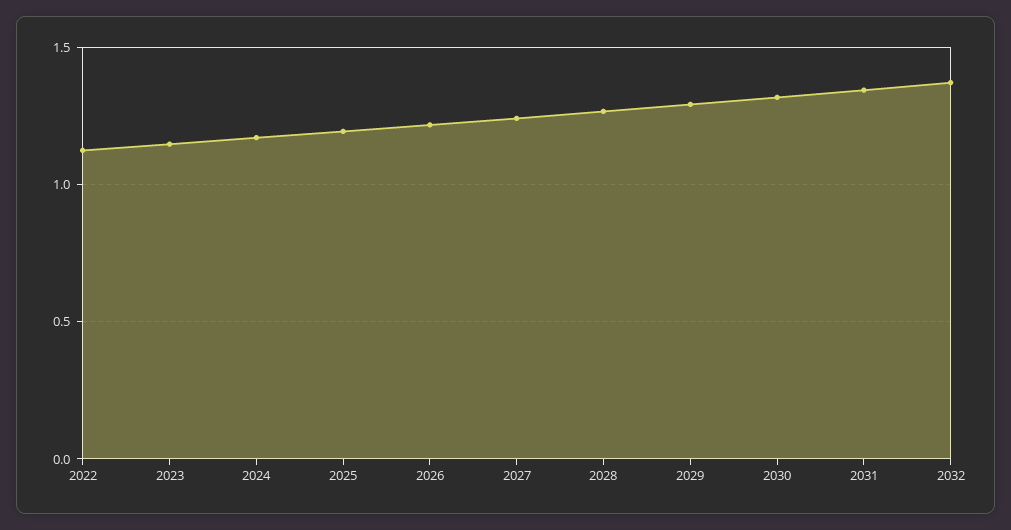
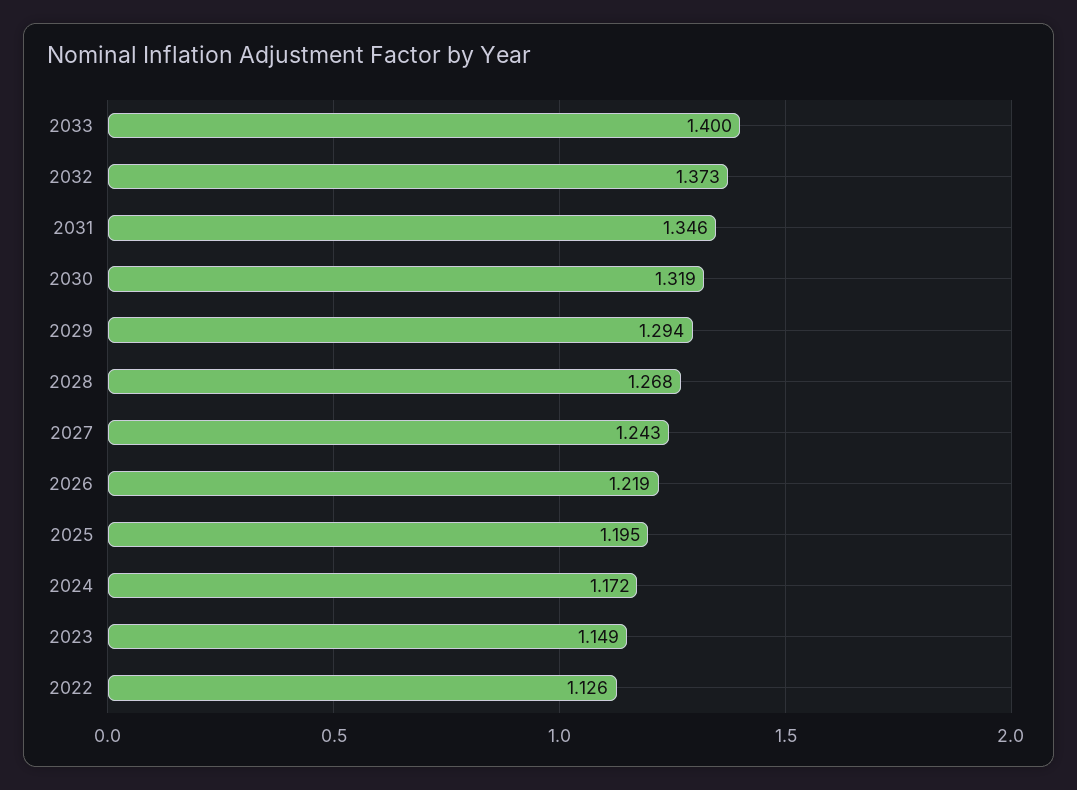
2033: none -> 1.4

